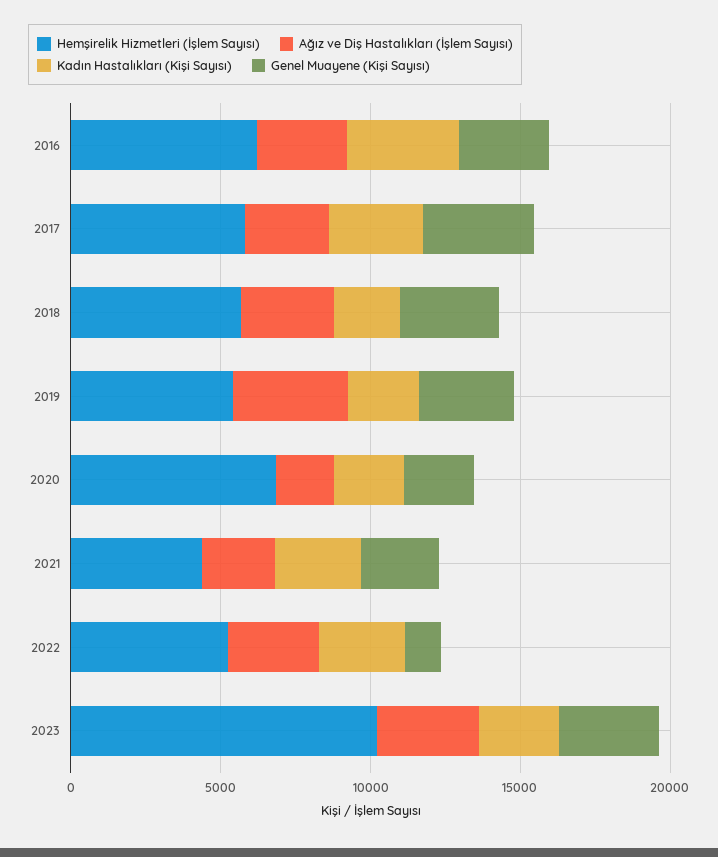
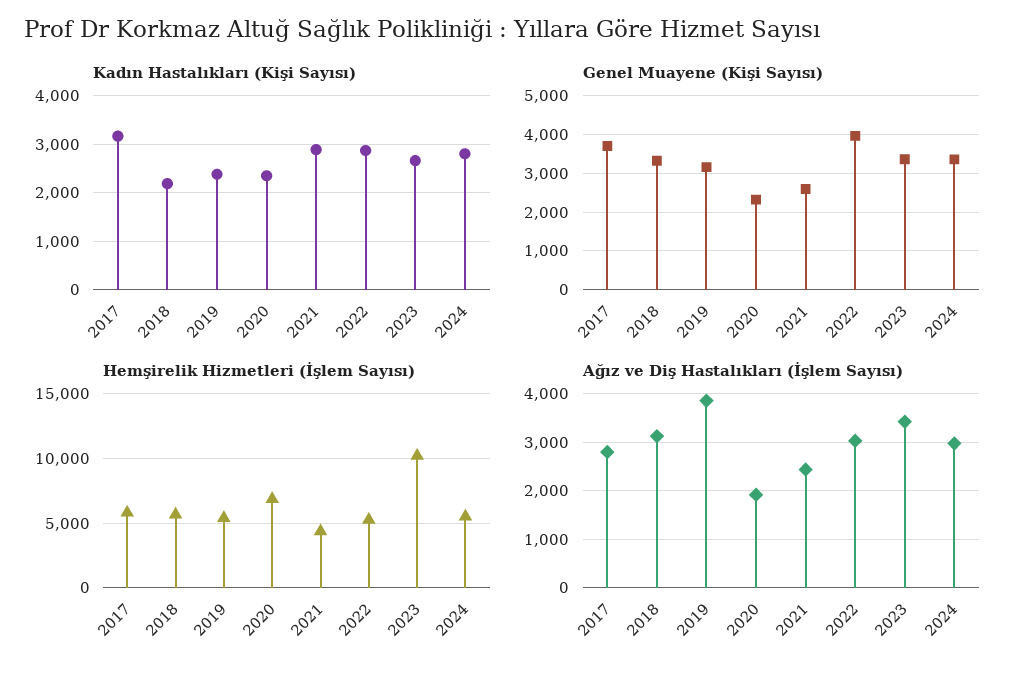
Hemşirelik Hizmetleri (İşlem Sayısı), 2016: 6000 -> none
Ağız ve Diş Hastalıkları (İşlem Sayısı), 2016: 3000 -> none
Kadın Hastalıkları (Kişi Sayısı), 2016: 4000 -> none
Genel Muayene (Kişi Sayısı), 2016: 3000 -> none
Genel Muayene (Kişi Sayısı), 2022: 1000 -> 4000
Kadın Hastalıkları (Kişi Sayısı), 2024: none -> 2800
Genel Muayene (Kişi Sayısı), 2024: none -> 3400
Hemşirelik Hizmetleri (İşlem Sayısı), 2024: none -> 5500
Ağız ve Diş Hastalıkları (İşlem Sayısı), 2024: none -> 3000

